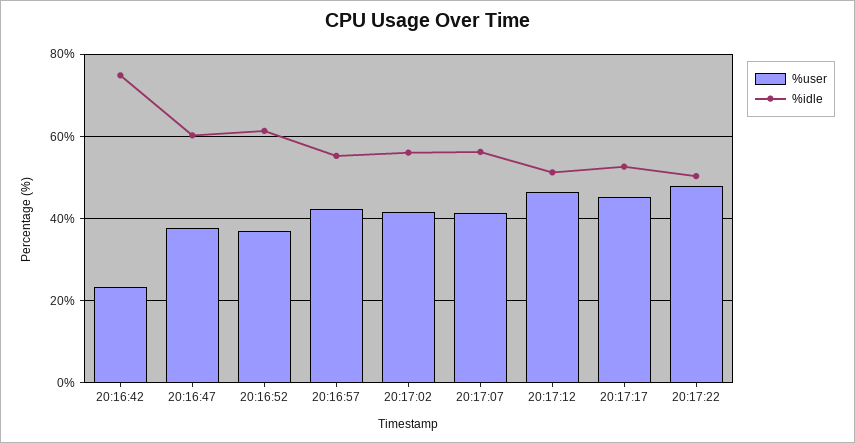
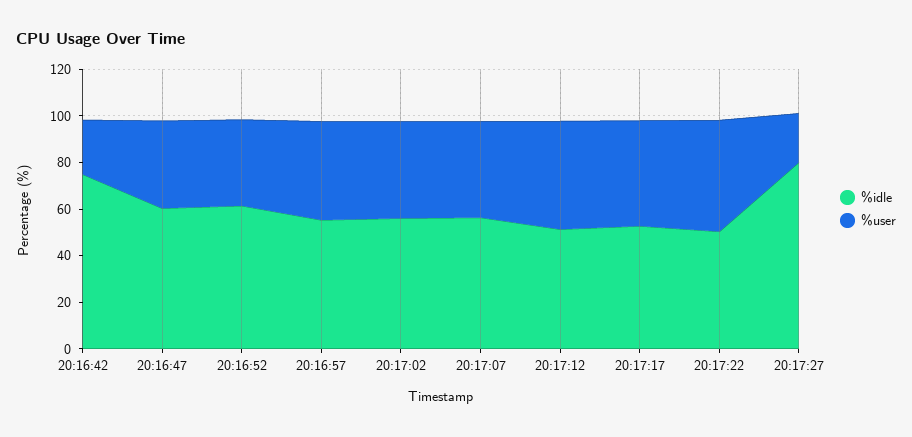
%idle, 20:17:27: none -> 80
%user, 20:17:27: none -> 20

